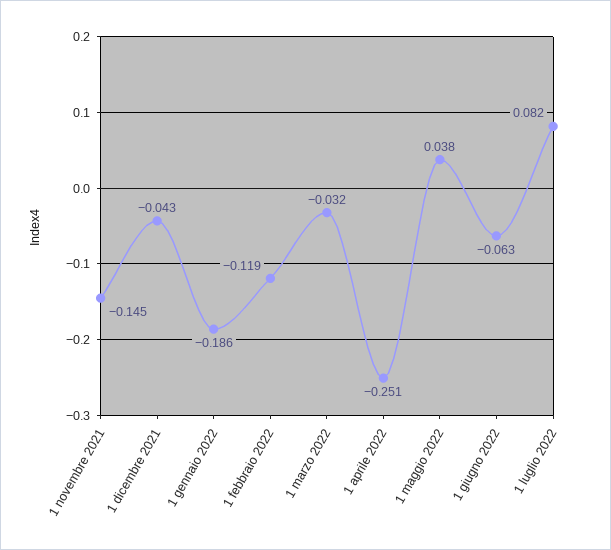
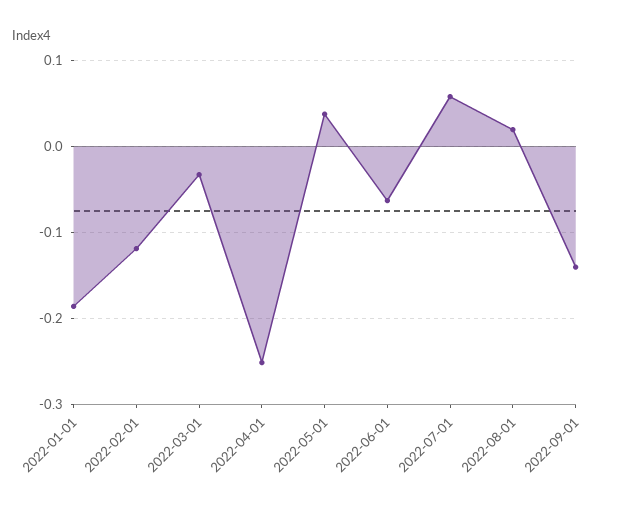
1 novembre 2021: -0.145 -> none
1 dicembre 2021: -0.043 -> none
1 luglio 2022: 0.082 -> 0.06
2022-08-01: none -> 0.02
2022-09-01: none -> -0.14

